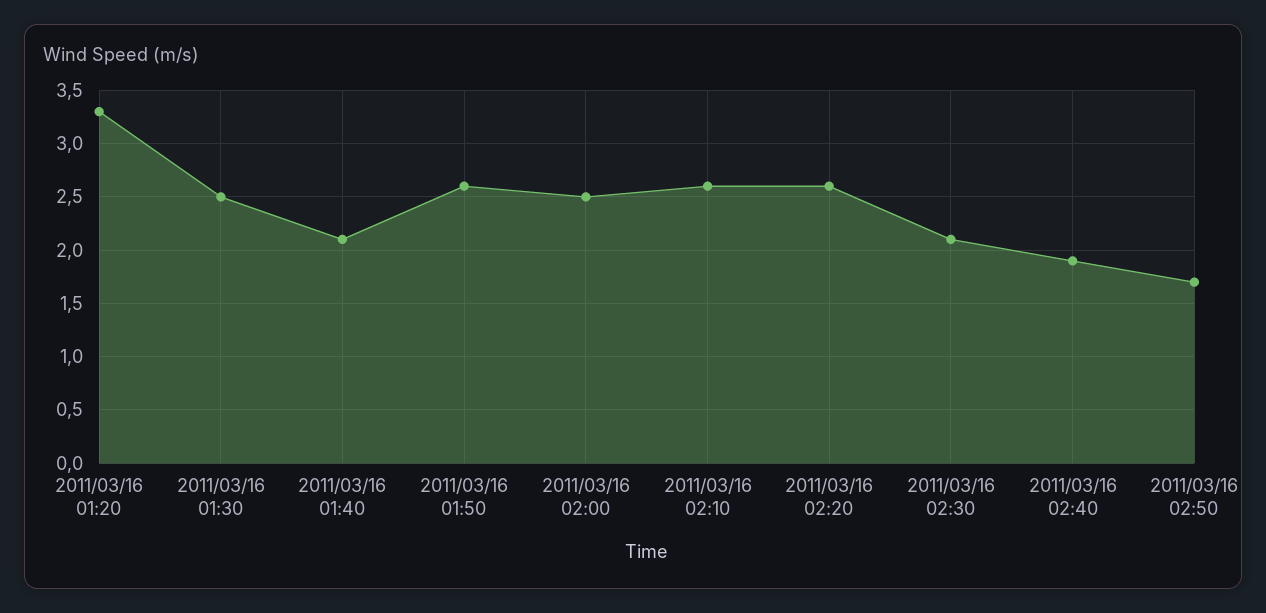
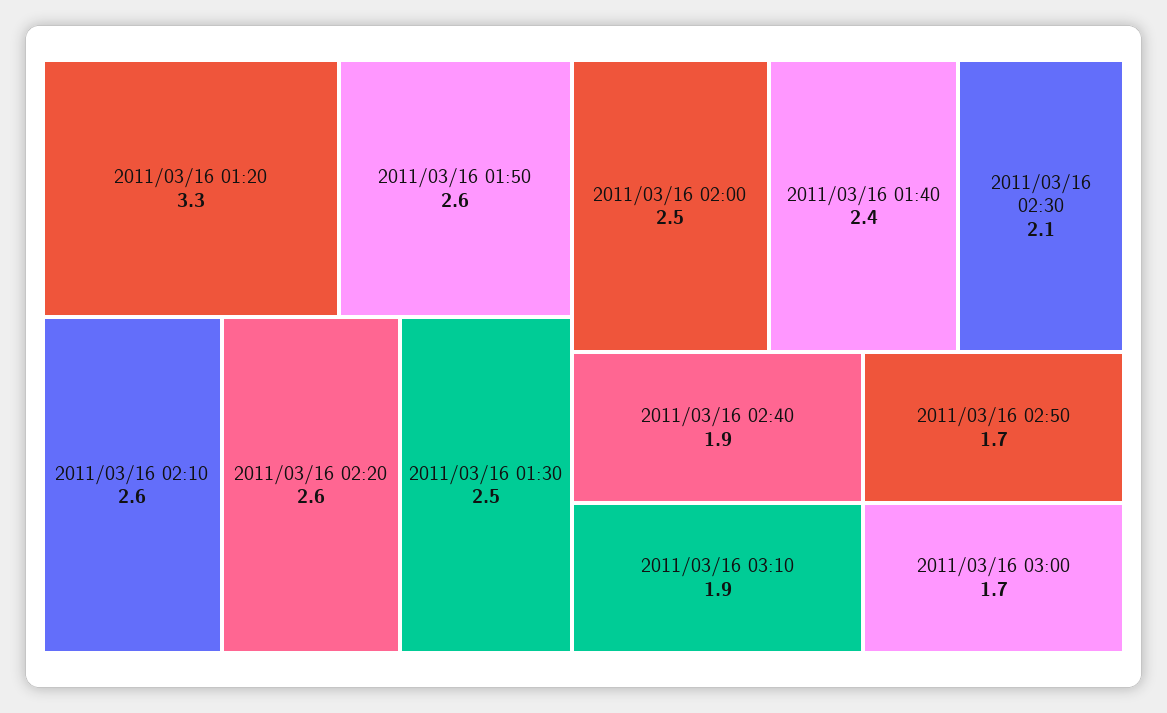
2011/03/16 01:40: 2.1 -> 2.4
2011/03/16 03:10: none -> 1.9
2011/03/16 03:00: none -> 1.7

